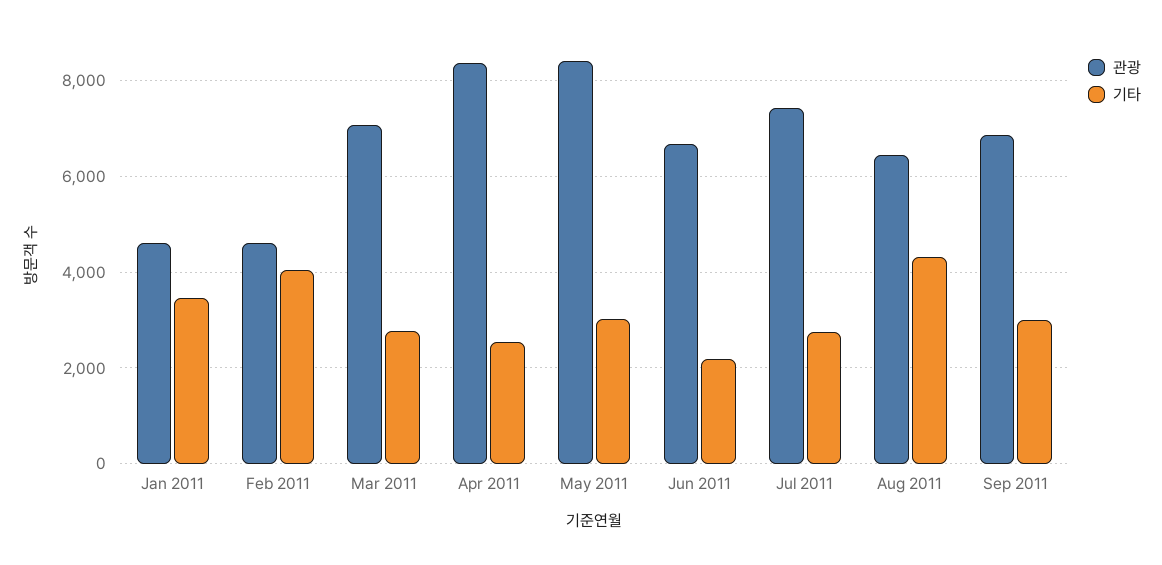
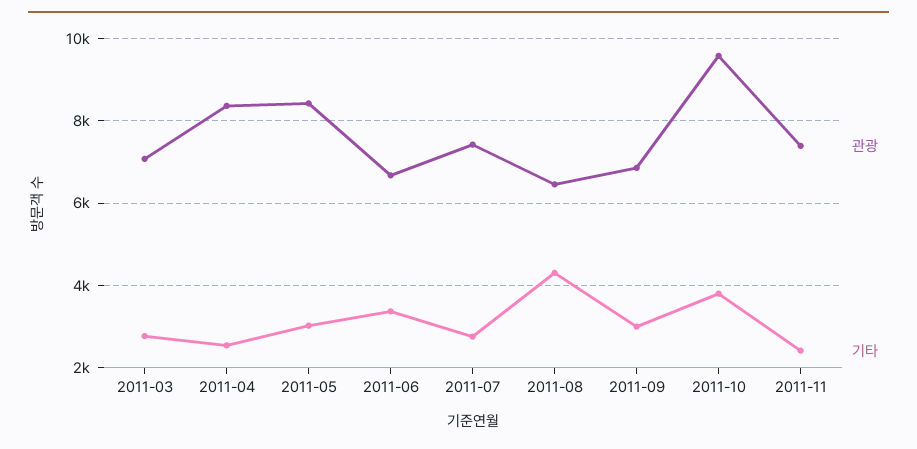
관광, Jan 2011: 4600 -> none
기타, Jan 2011: 3400 -> none
관광, Feb 2011: 4600 -> none
기타, Feb 2011: 4000 -> none
기타, Jun 2011: 2200 -> 3400
관광, 2011-10: none -> 9600
기타, 2011-10: none -> 3800
관광, 2011-11: none -> 7400
기타, 2011-11: none -> 2400

